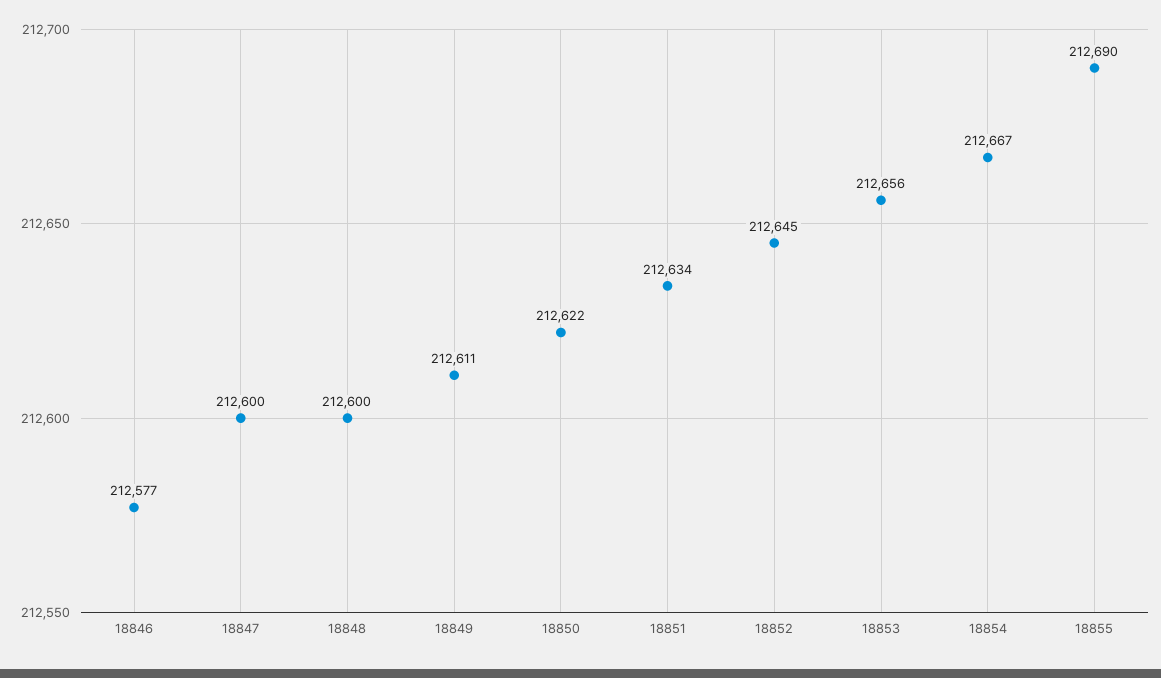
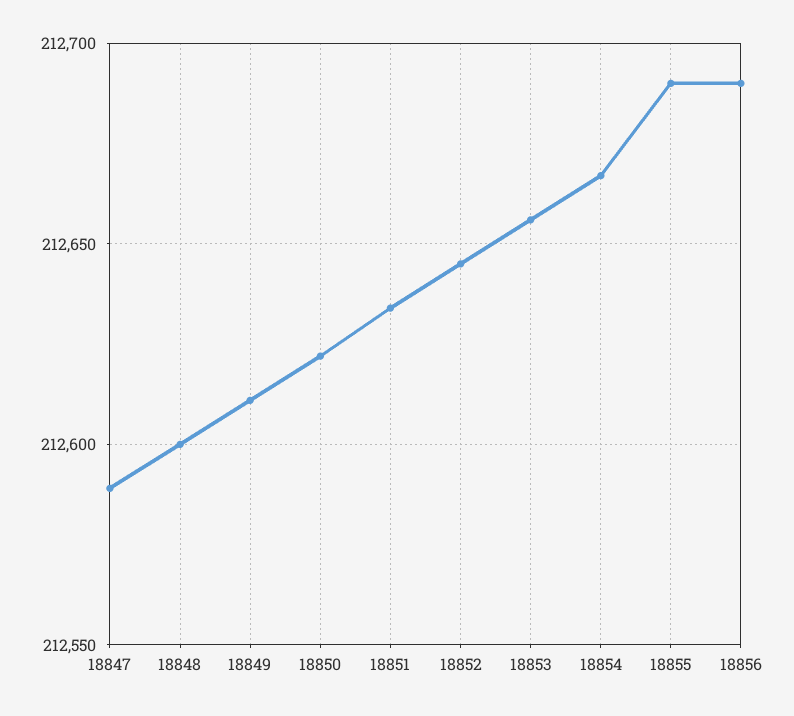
18846: 212577 -> none
18847: 212600 -> 212590
18856: none -> 212690

